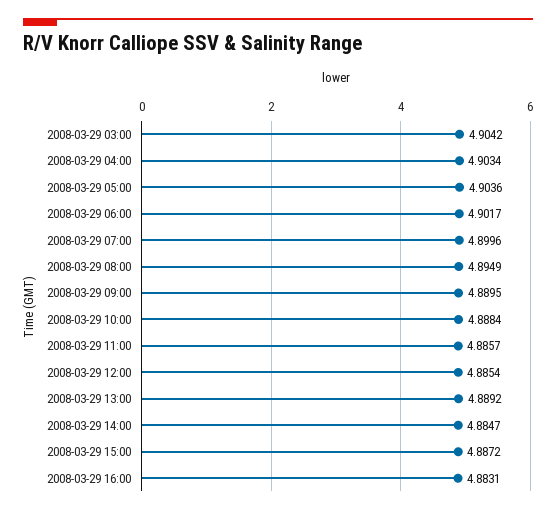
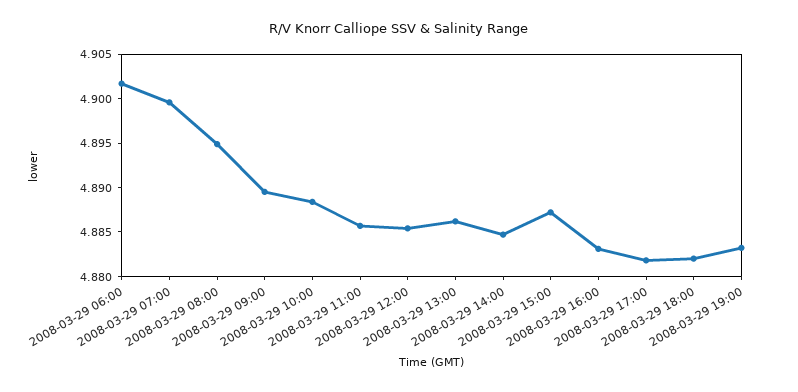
2008-03-29 03:00: 4.9042 -> none
2008-03-29 04:00: 4.9034 -> none
2008-03-29 05:00: 4.9036 -> none
2008-03-29 13:00: 4.8892 -> 4.886
2008-03-29 17:00: none -> 4.882
2008-03-29 18:00: none -> 4.882
2008-03-29 19:00: none -> 4.883

